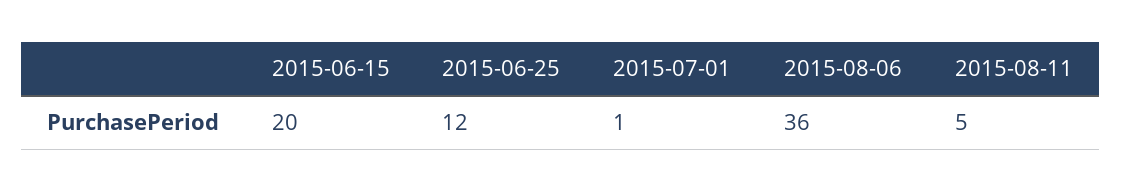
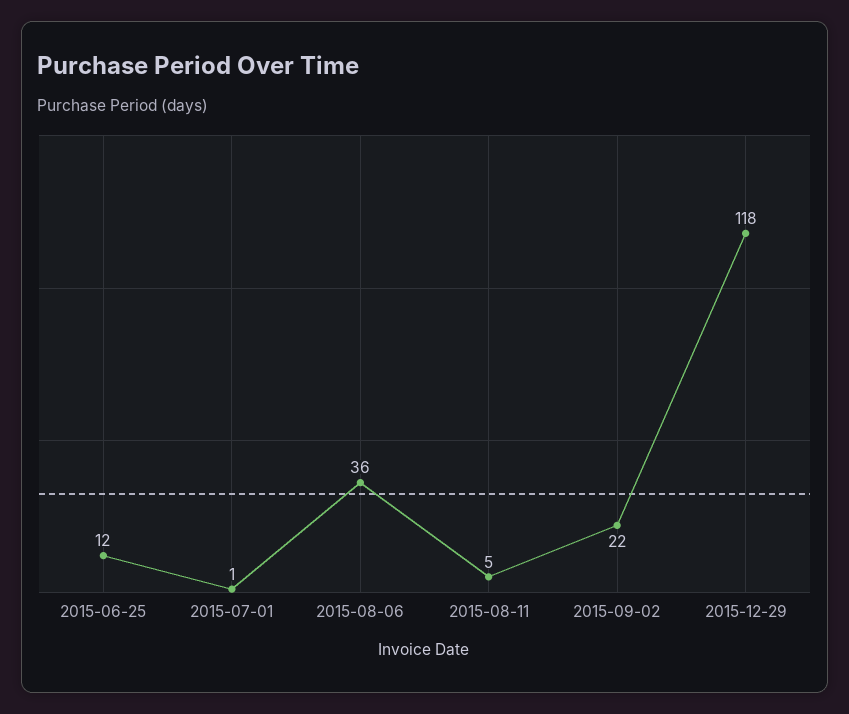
2015-06-15: 20 -> none
2015-09-02: none -> 22
2015-12-29: none -> 118

